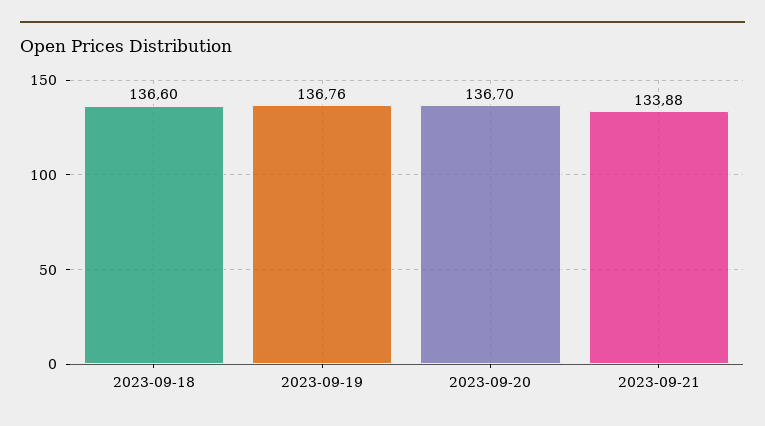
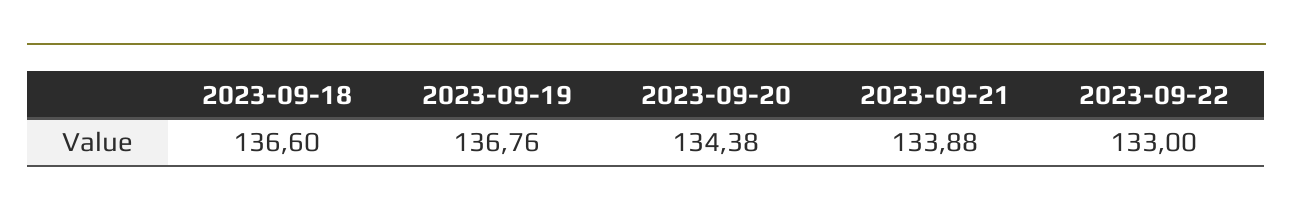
2023-09-20: 136.7 -> 134.38
2023-09-22: none -> 133

